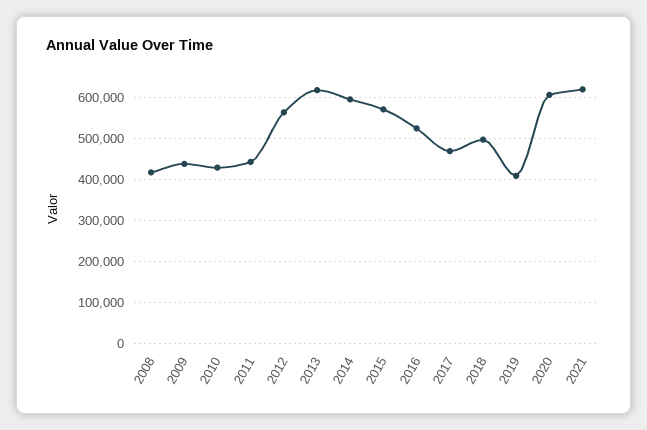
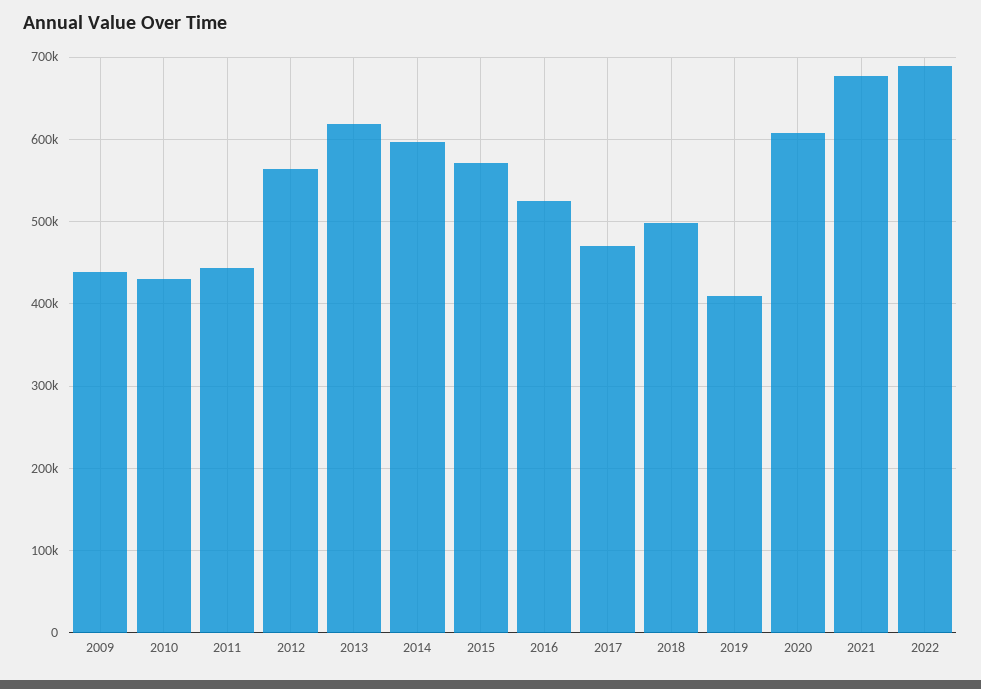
2008: 420000 -> none
2021: 620000 -> 680000
2022: none -> 690000

